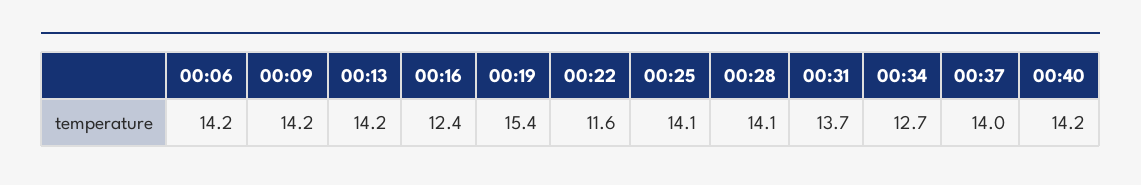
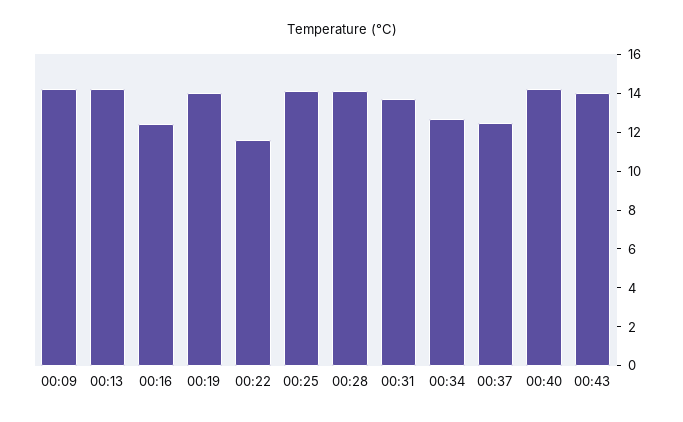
00:06: 14.2 -> none
00:19: 15.4 -> 14
00:37: 14 -> 12.5
00:43: none -> 14

